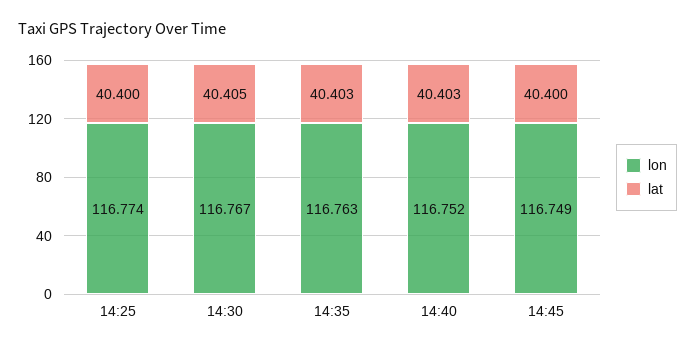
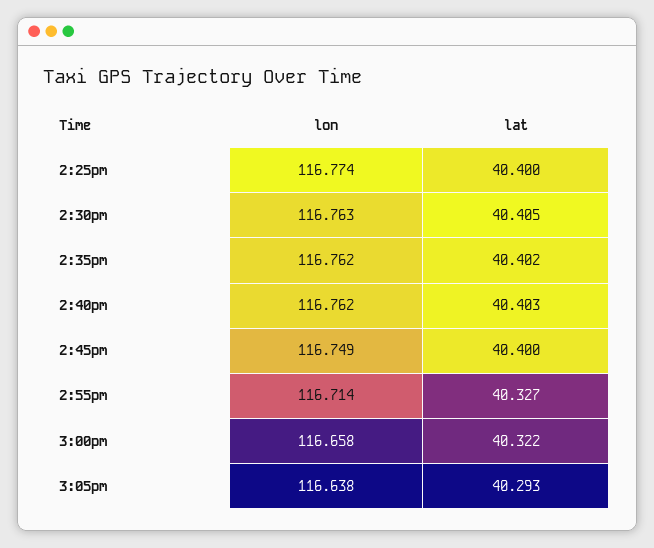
lon, 14:30: 116.767 -> 116.763
lon, 14:35: 116.763 -> 116.762
lat, 14:35: 40.403 -> 40.402
lon, 14:40: 116.752 -> 116.762
lon, 2:55pm: none -> 116.714
lat, 2:55pm: none -> 40.327
lon, 3:00pm: none -> 116.658
lat, 3:00pm: none -> 40.322
lon, 3:05pm: none -> 116.638
lat, 3:05pm: none -> 40.293

